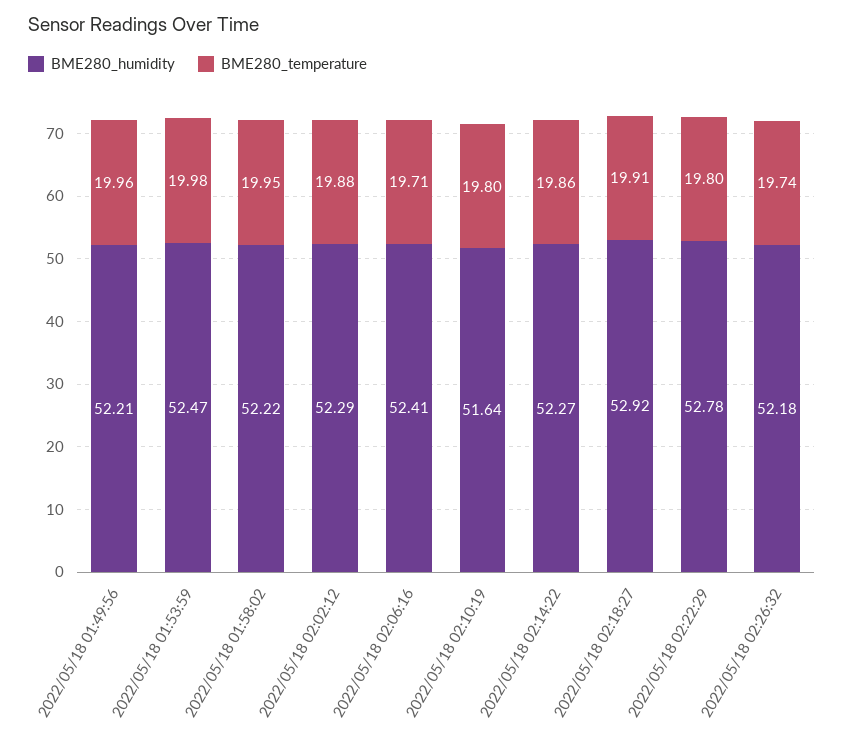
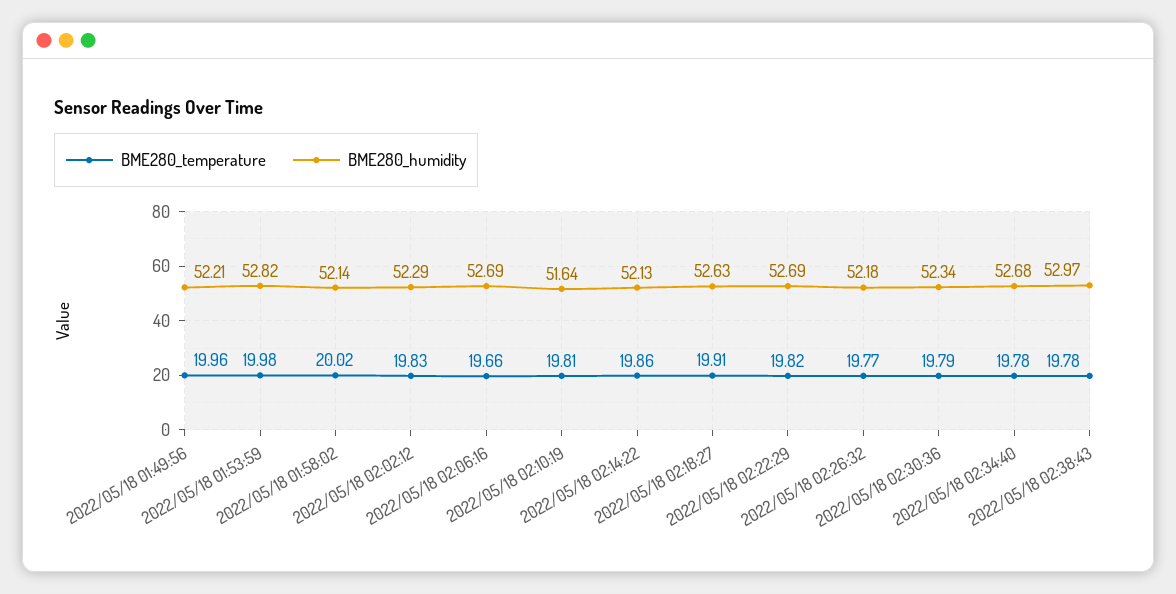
BME280_humidity, 2022/05/18 01:53:59: 52.47 -> 52.82
BME280_humidity, 2022/05/18 01:58:02: 52.22 -> 52.14
BME280_temperature, 2022/05/18 01:58:02: 19.95 -> 20.02
BME280_temperature, 2022/05/18 02:02:12: 19.88 -> 19.83
BME280_humidity, 2022/05/18 02:06:16: 52.41 -> 52.69
BME280_temperature, 2022/05/18 02:06:16: 19.71 -> 19.66
BME280_temperature, 2022/05/18 02:10:19: 19.8 -> 19.81
BME280_humidity, 2022/05/18 02:14:22: 52.27 -> 52.13
BME280_humidity, 2022/05/18 02:18:27: 52.92 -> 52.63
BME280_humidity, 2022/05/18 02:22:29: 52.78 -> 52.69
BME280_temperature, 2022/05/18 02:22:29: 19.8 -> 19.82
BME280_temperature, 2022/05/18 02:26:32: 19.74 -> 19.77
BME280_temperature, 2022/05/18 02:30:36: none -> 19.79
BME280_humidity, 2022/05/18 02:30:36: none -> 52.34
BME280_temperature, 2022/05/18 02:34:40: none -> 19.78
BME280_humidity, 2022/05/18 02:34:40: none -> 52.68
BME280_temperature, 2022/05/18 02:38:43: none -> 19.78
BME280_humidity, 2022/05/18 02:38:43: none -> 52.97

